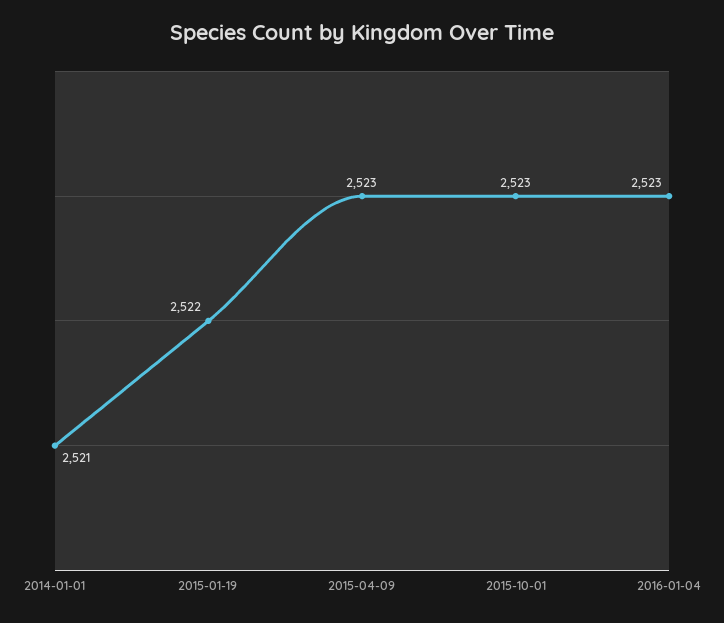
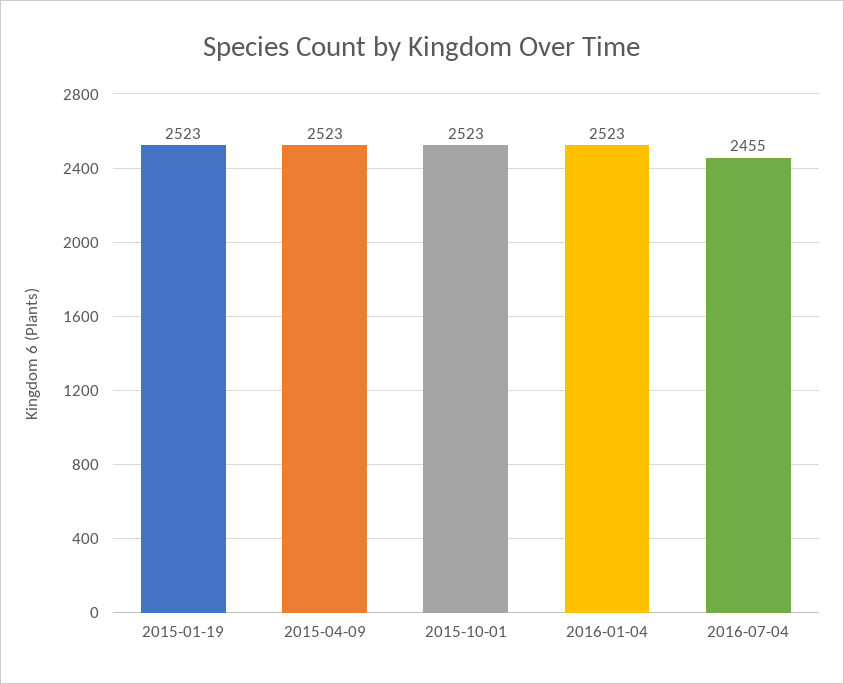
2014-01-01: 2521 -> none
2015-01-19: 2522 -> 2523
2016-07-04: none -> 2455

